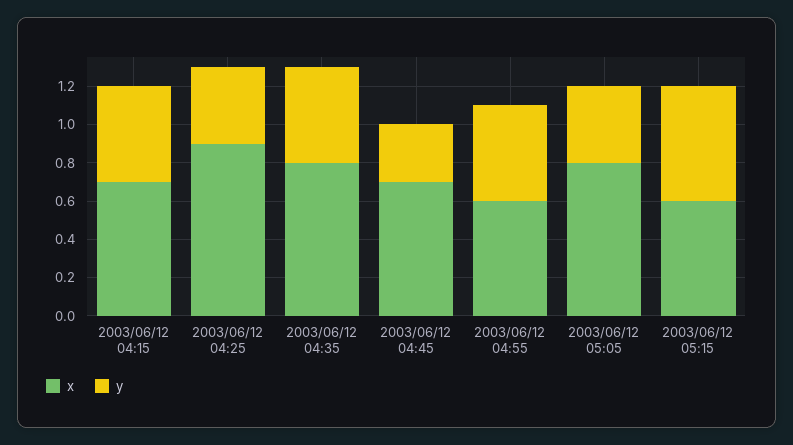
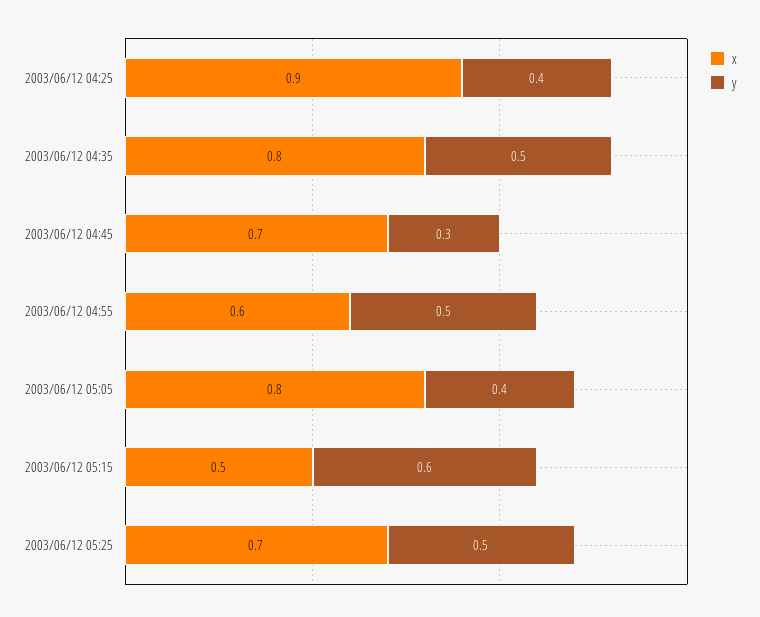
x, 2003/06/12 04:15: 0.7 -> none
y, 2003/06/12 04:15: 0.5 -> none
x, 2003/06/12 05:15: 0.6 -> 0.5
x, 2003/06/12 05:25: none -> 0.7
y, 2003/06/12 05:25: none -> 0.5

